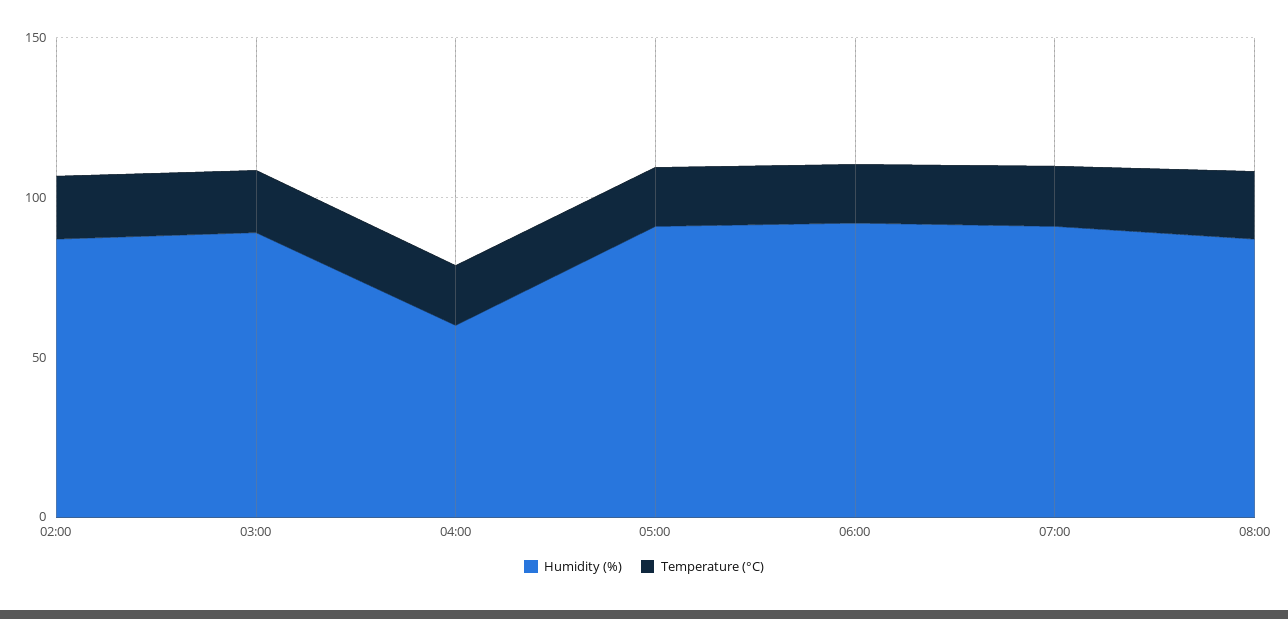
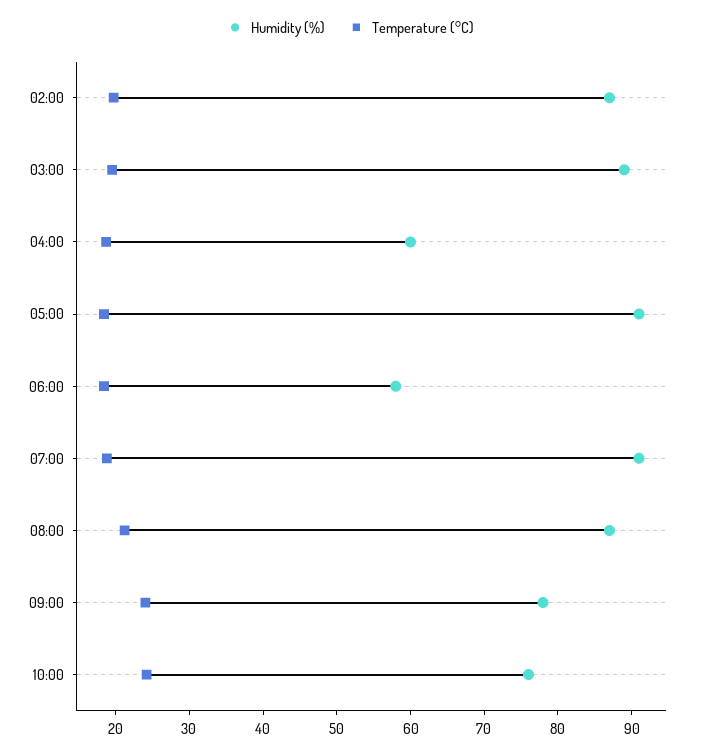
Humidity (%), 06:00: 90 -> 58
Humidity (%), 09:00: none -> 78
Temperature (°C), 09:00: none -> 24
Humidity (%), 10:00: none -> 76
Temperature (°C), 10:00: none -> 24

